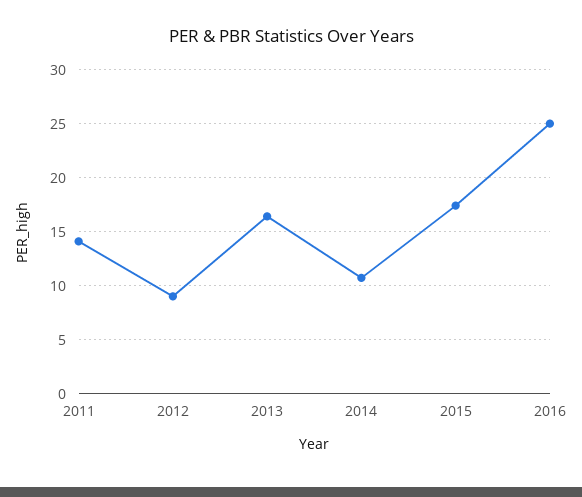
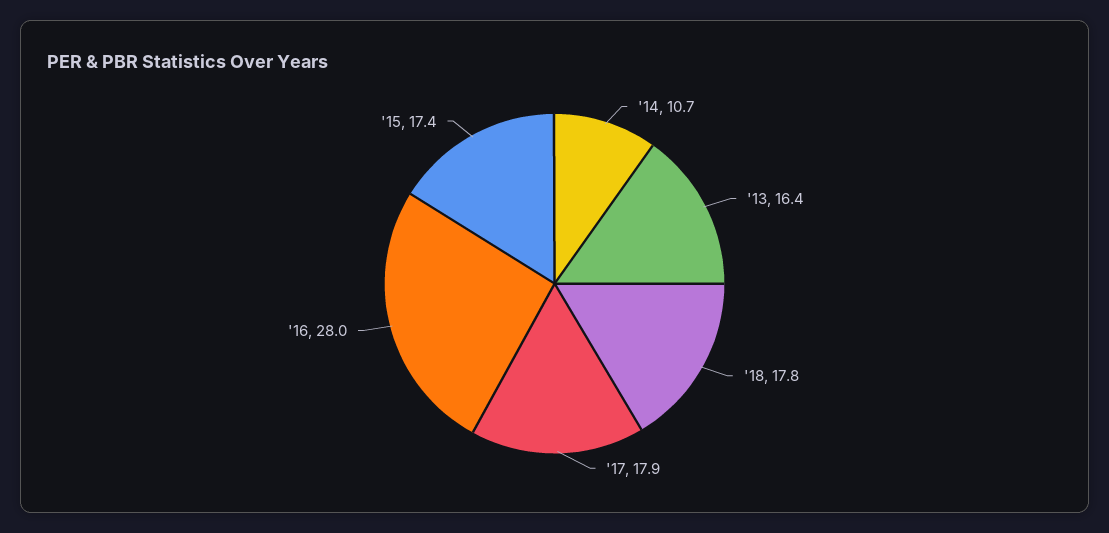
2011: 14 -> none
2012: 9 -> none
2016: 25 -> 28
'18: none -> 17.8
'17: none -> 17.9

